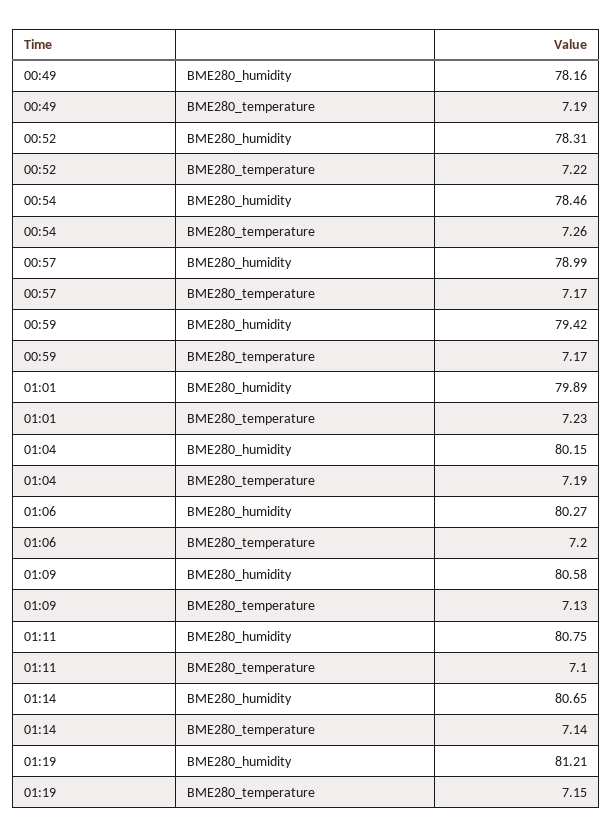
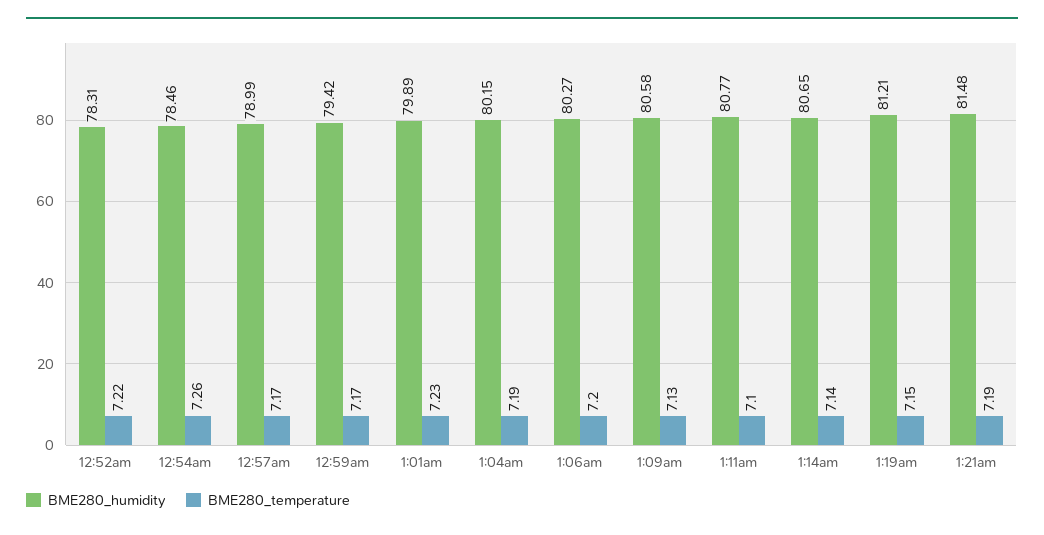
BME280_humidity, 00:49: 78.16 -> none
BME280_temperature, 00:49: 7.19 -> none
BME280_humidity, 01:11: 80.75 -> 80.77
BME280_humidity, 1:21am: none -> 81.48
BME280_temperature, 1:21am: none -> 7.19

